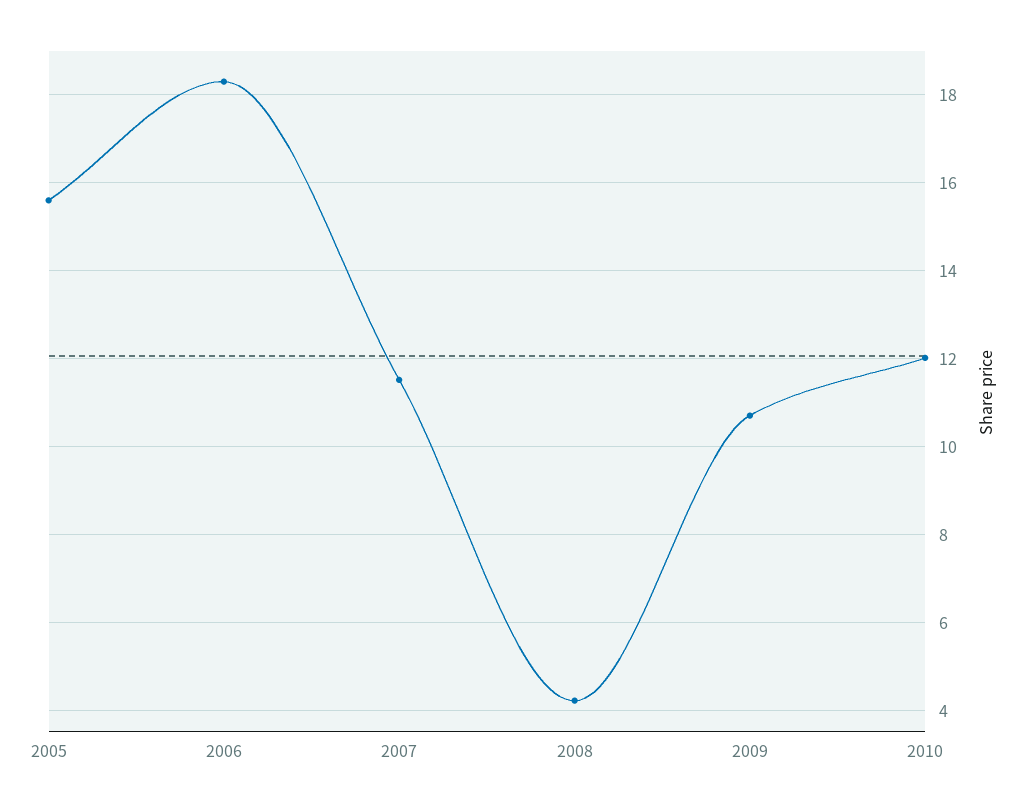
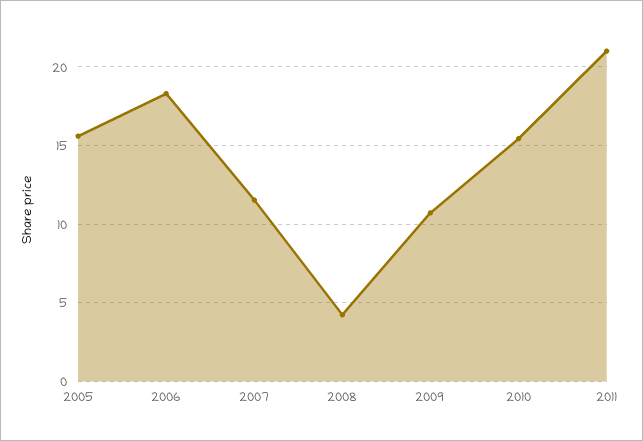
2010: 12 -> 15.5
2011: none -> 21

